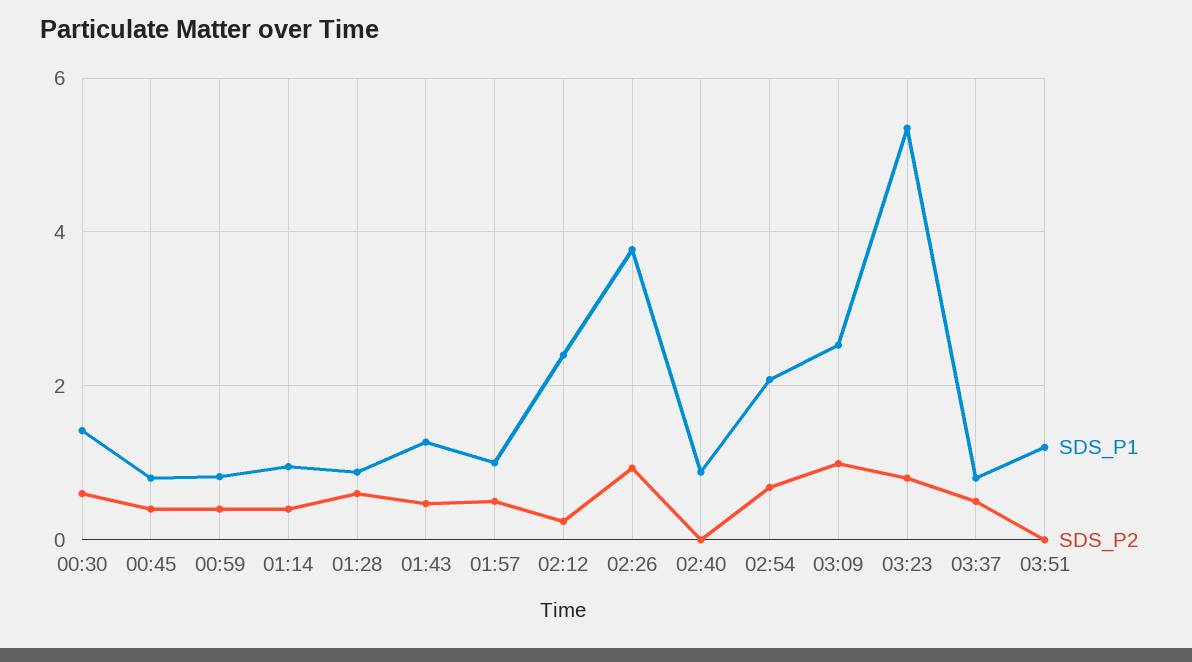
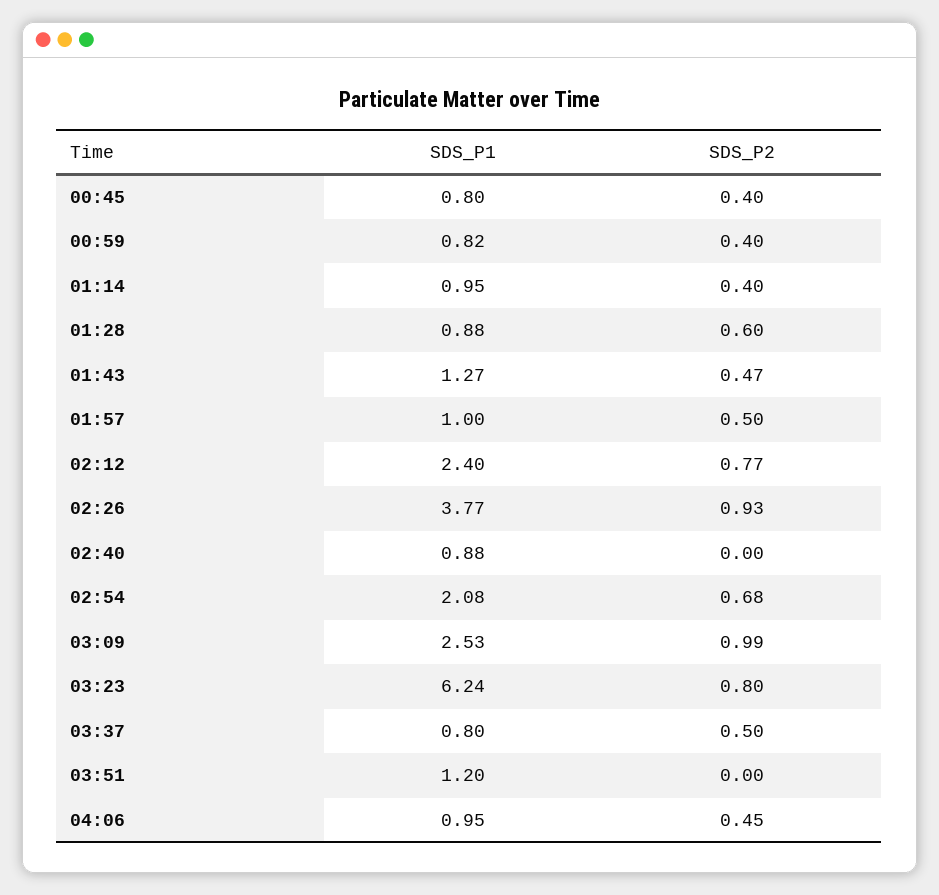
SDS_P1, 00:30: 1.4 -> none
SDS_P2, 00:30: 0.6 -> none
SDS_P2, 02:12: 0.2 -> 0.77
SDS_P1, 03:23: 5.4 -> 6.24
SDS_P1, 04:06: none -> 0.95
SDS_P2, 04:06: none -> 0.45

